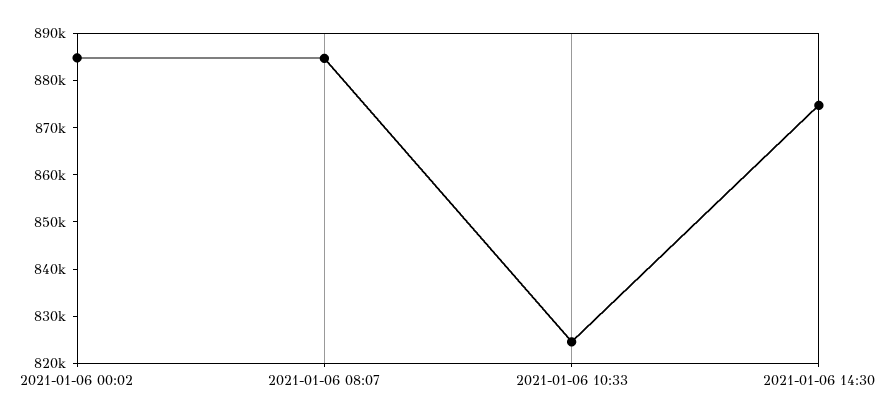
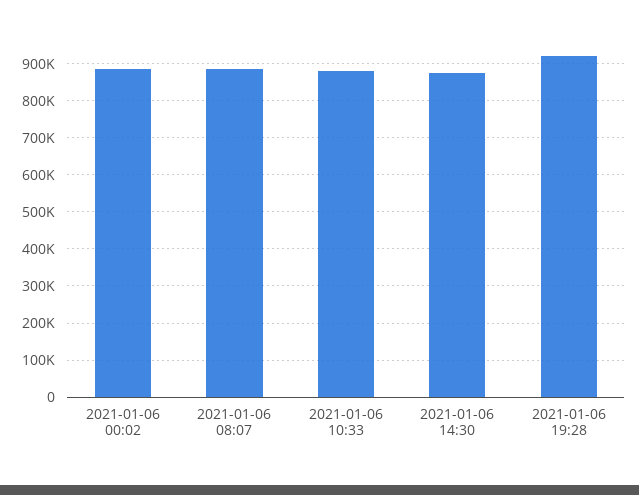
2021-01-06 10:33: 824000 -> 880000
2021-01-06 19:28: none -> 920000

